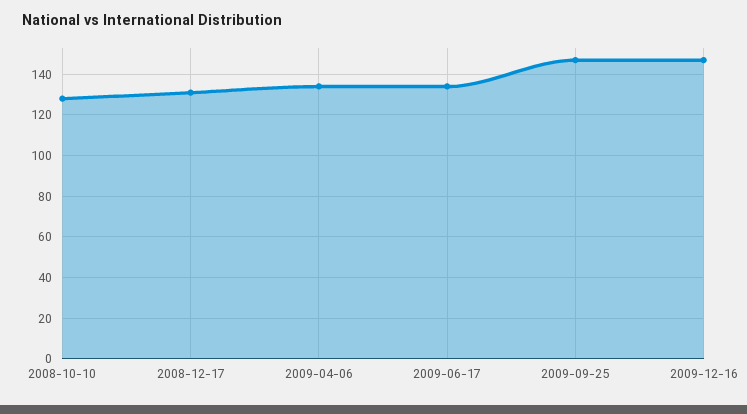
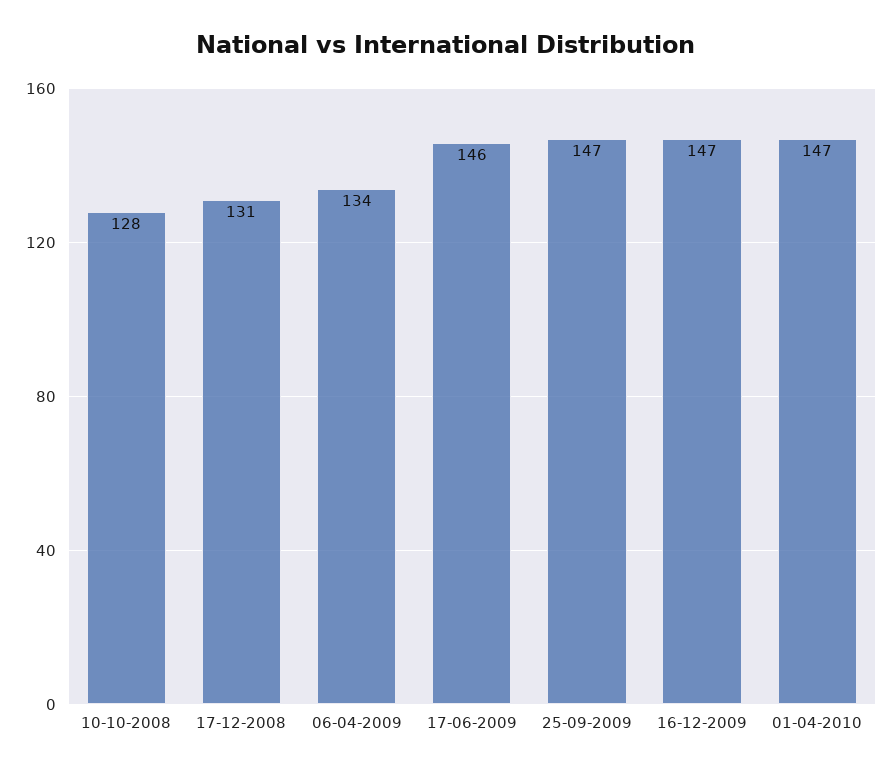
2009-06-17: 135 -> 146
01-04-2010: none -> 147

